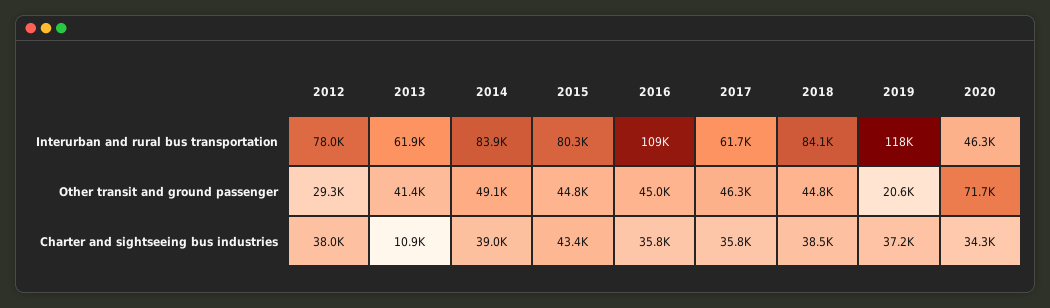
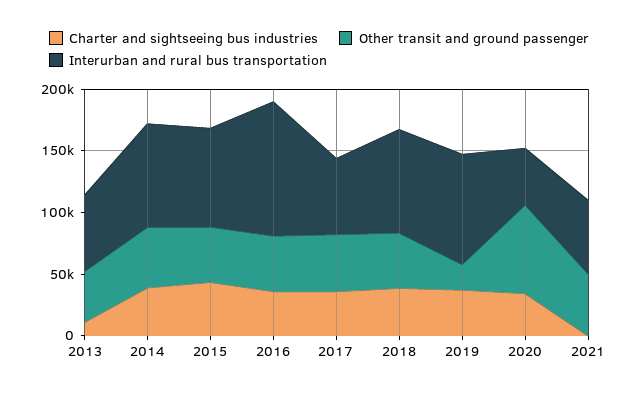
Interurban and rural bus transportation, 2012: 78000 -> none
Interurban and rural bus transportation, 2019: 118000 -> 90000
Other transit and ground passenger, 2012: 29300 -> none
Charter and sightseeing bus industries, 2012: 38000 -> none
Charter and sightseeing bus industries, 2021: none -> 0
Other transit and ground passenger, 2021: none -> 50000
Interurban and rural bus transportation, 2021: none -> 60000

